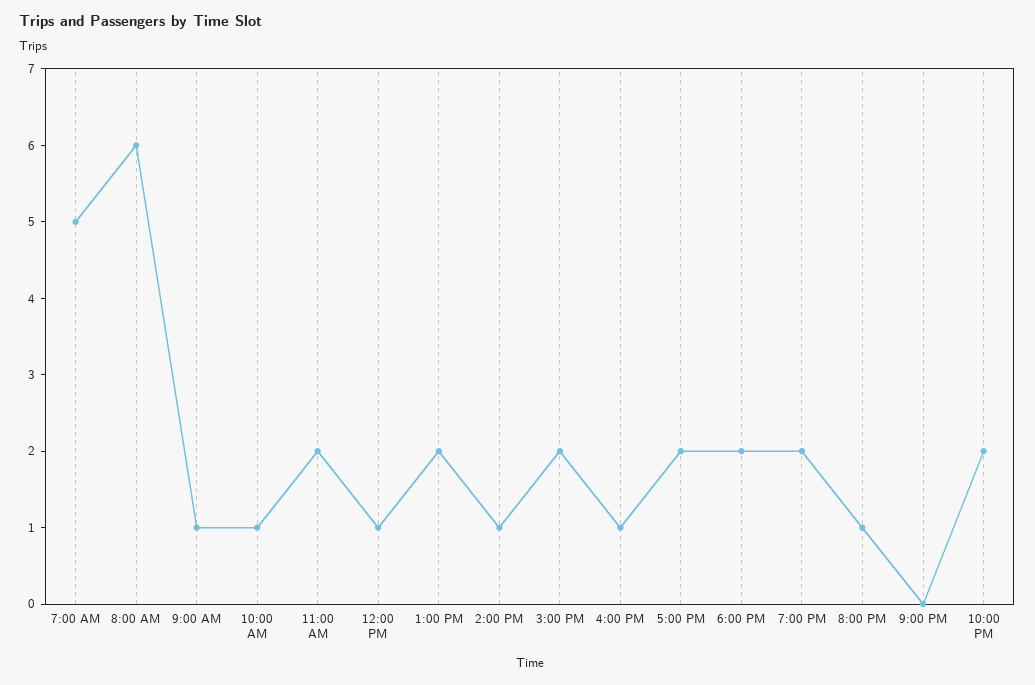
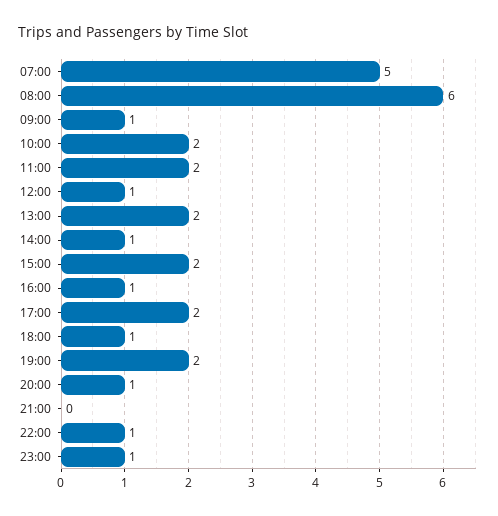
10:00 AM: 1 -> 2
6:00 PM: 2 -> 1
10:00 PM: 2 -> 1
23:00: none -> 1

